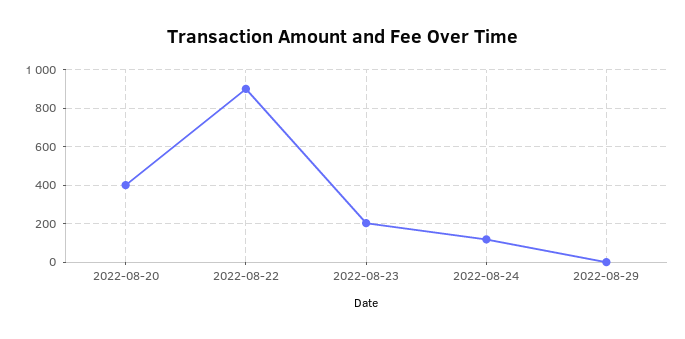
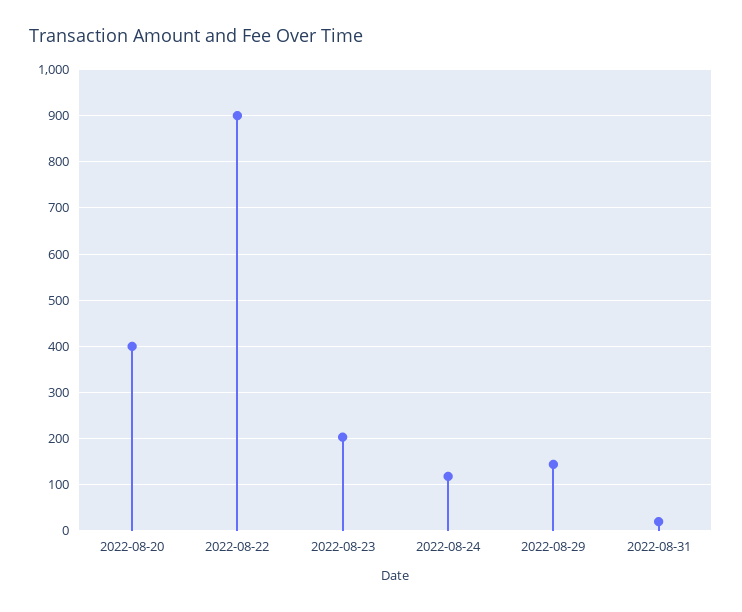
2022-08-29: 0 -> 140
2022-08-31: none -> 20

